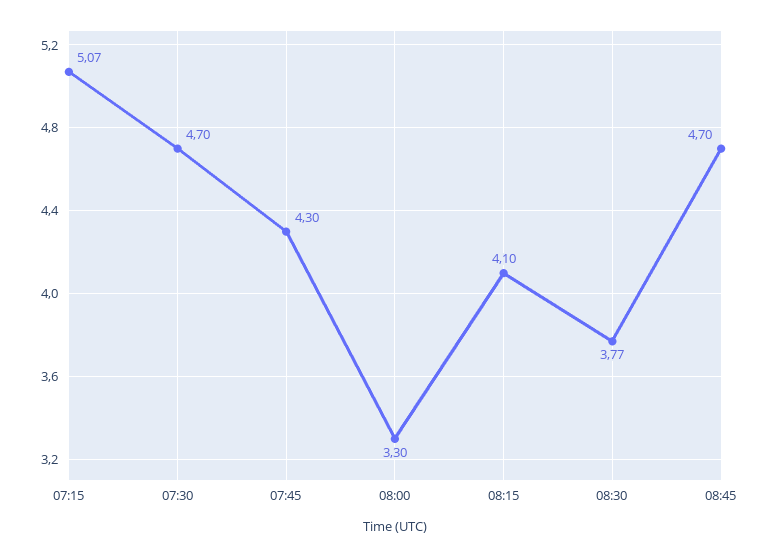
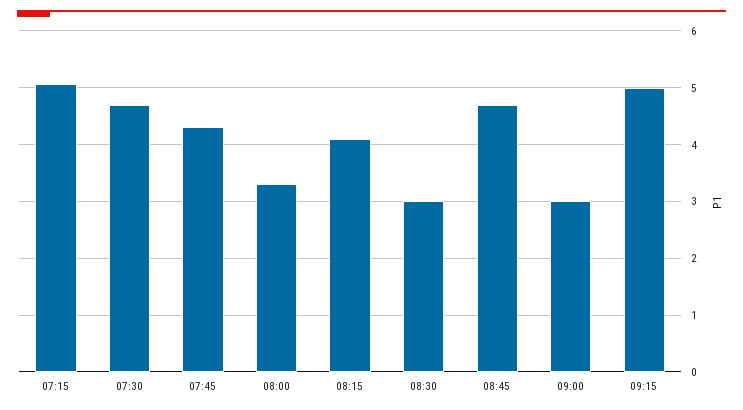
08:30: 3.77 -> 3
09:00: none -> 3
09:15: none -> 5

